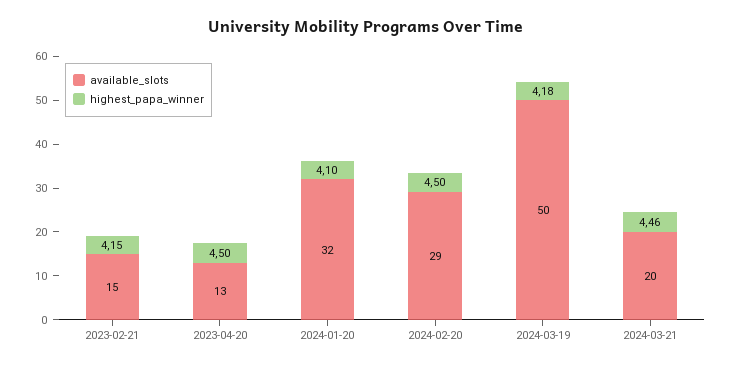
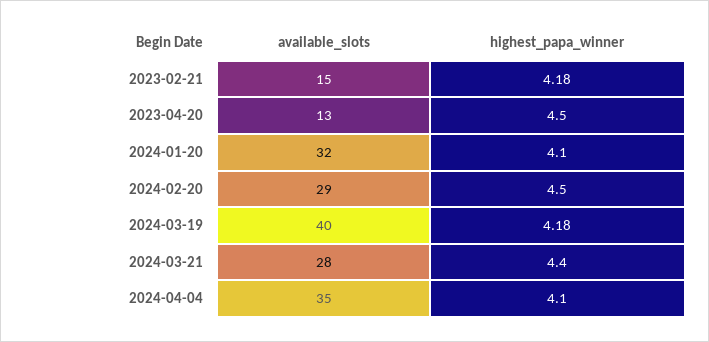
highest_papa_winner, 2023-02-21: 4.15 -> 4.18
available_slots, 2024-03-19: 50 -> 40
available_slots, 2024-03-21: 20 -> 28
highest_papa_winner, 2024-03-21: 4.46 -> 4.4
available_slots, 2024-04-04: none -> 35
highest_papa_winner, 2024-04-04: none -> 4.1

